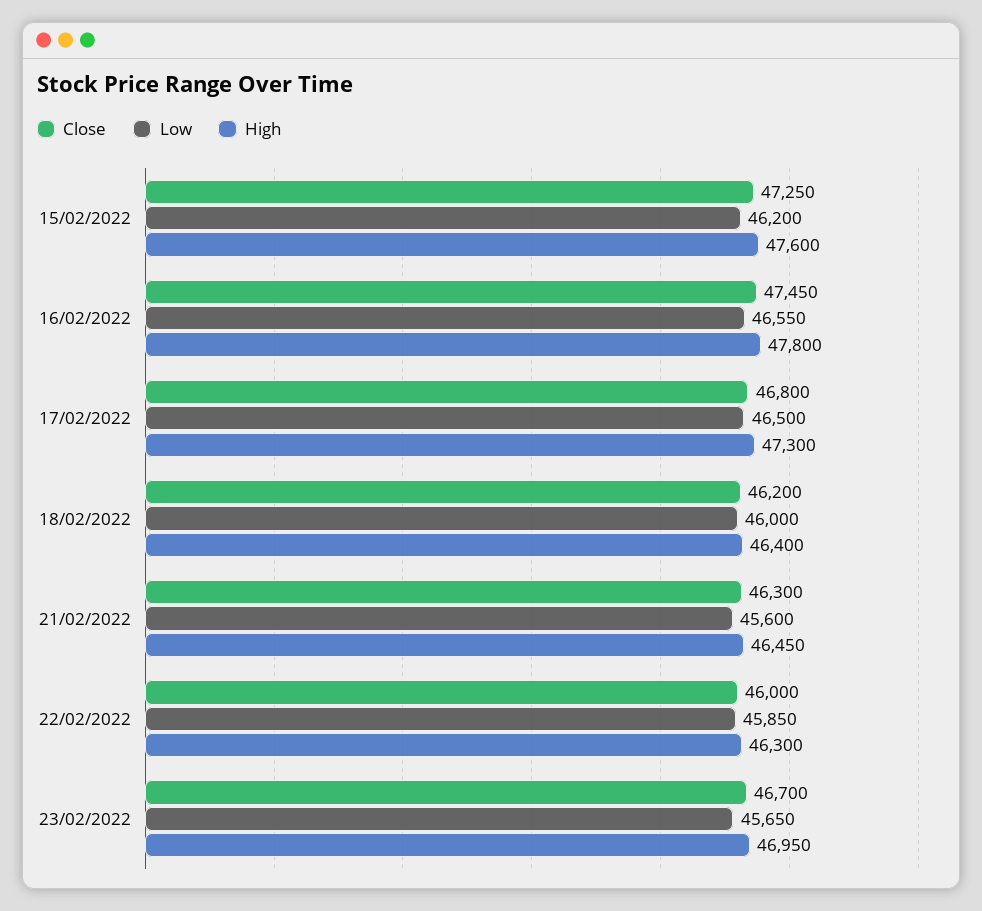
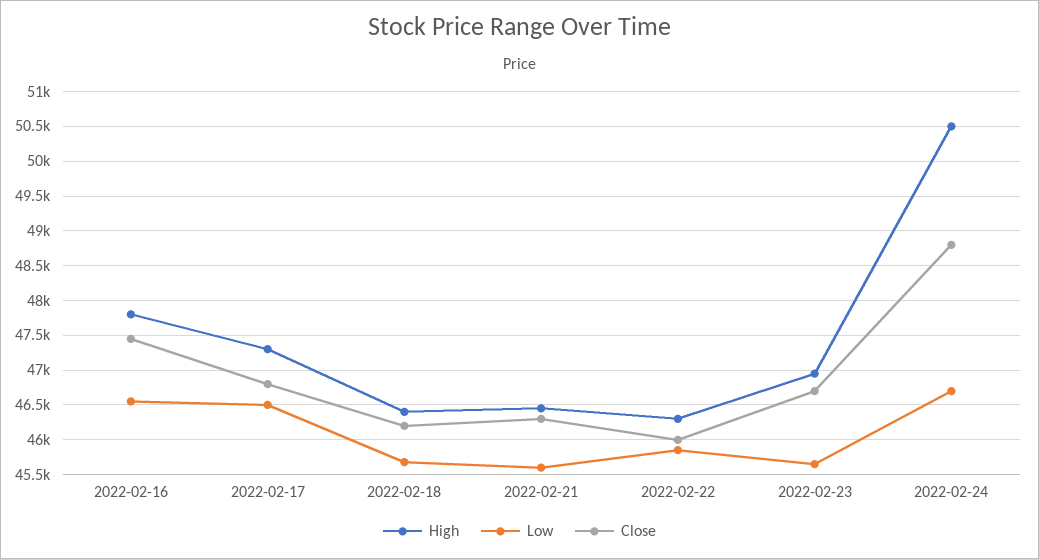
Close, 15/02/2022: 47250 -> none
Low, 15/02/2022: 46200 -> none
High, 15/02/2022: 47600 -> none
Low, 18/02/2022: 46000 -> 45700
High, 2022-02-24: none -> 50500
Low, 2022-02-24: none -> 46700
Close, 2022-02-24: none -> 48800

